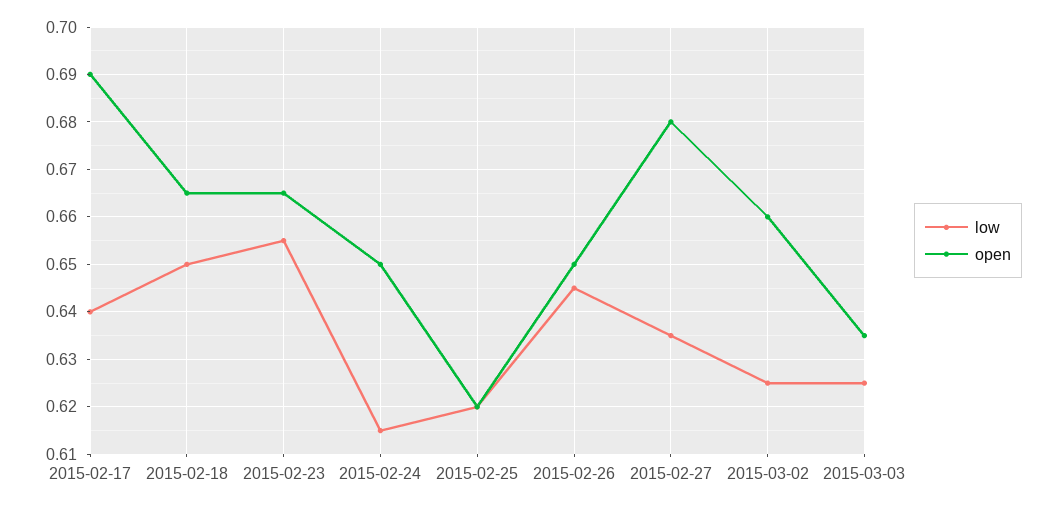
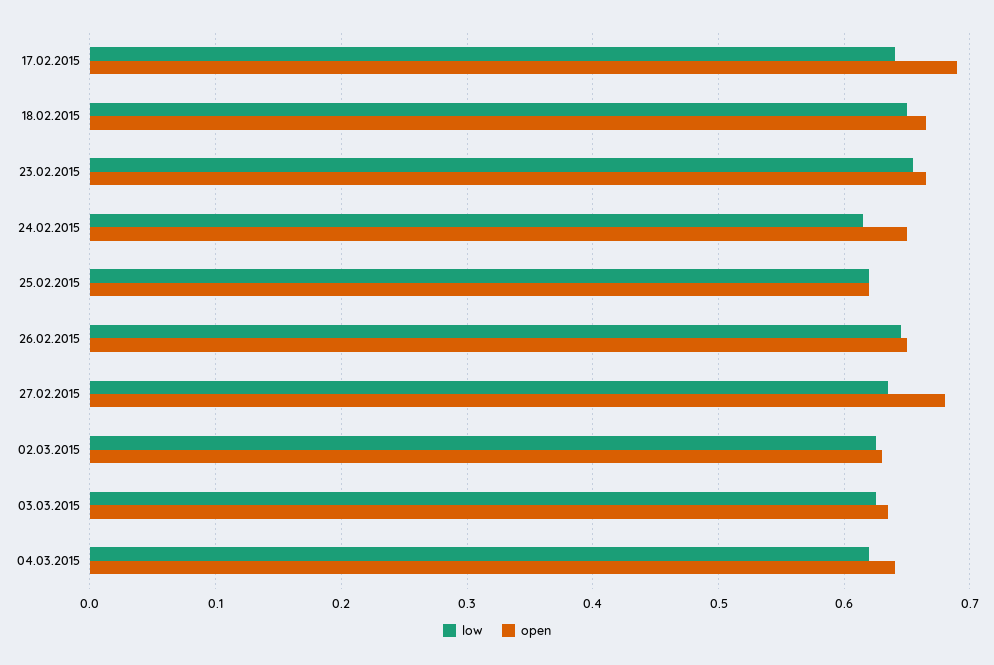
open, 2015-03-02: 0.66 -> 0.63
low, 04.03.2015: none -> 0.62
open, 04.03.2015: none -> 0.64

